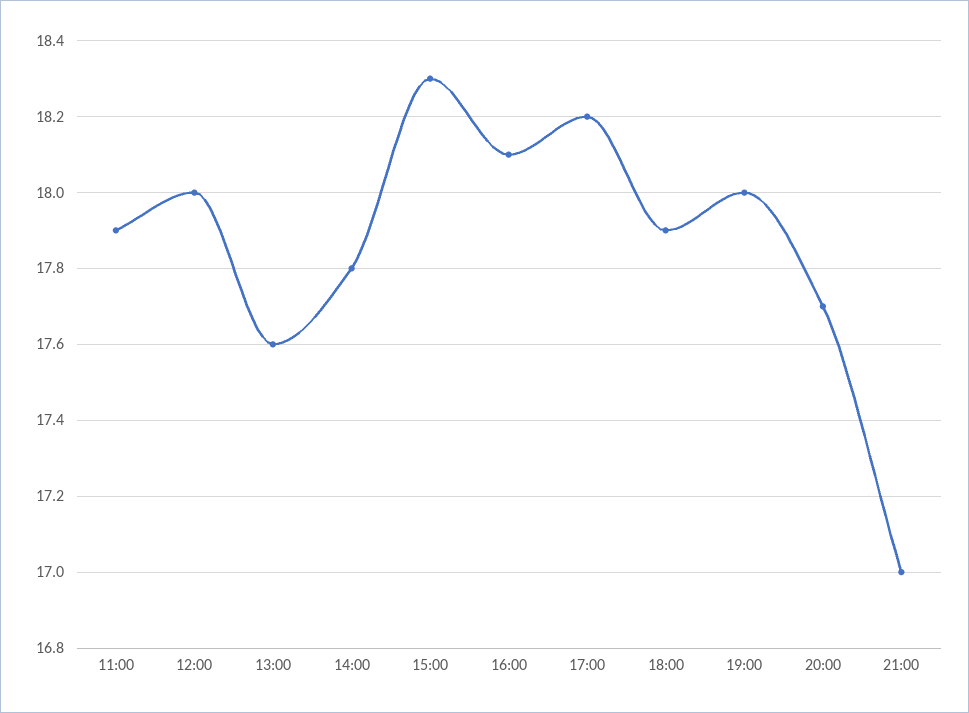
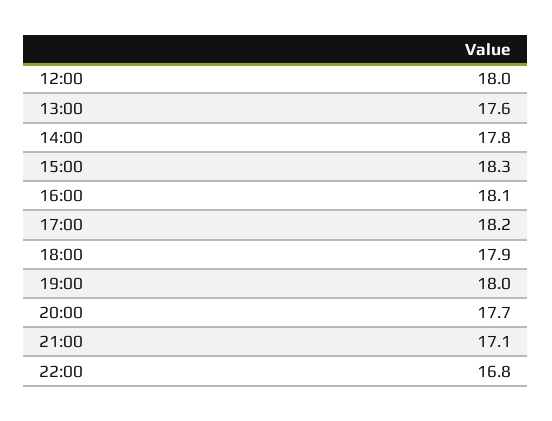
11:00: 17.9 -> none
21:00: 17 -> 17.1
22:00: none -> 16.8

